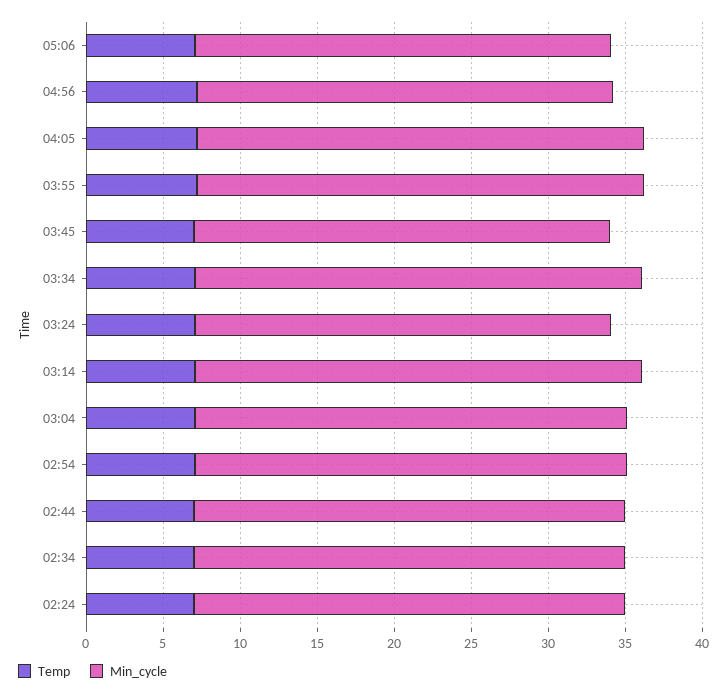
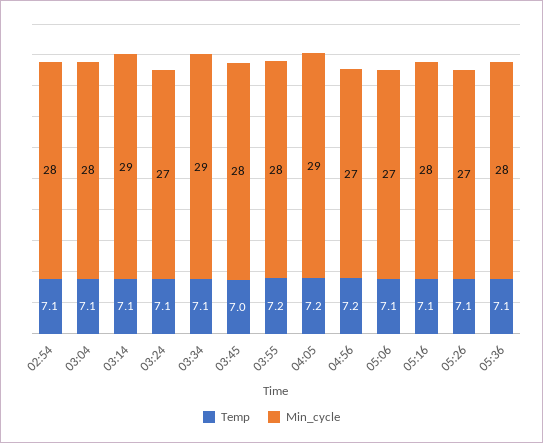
Min_cycle, 03:55: 29 -> 28
Min_cycle, 03:45: 27 -> 28
Temp, 02:44: 7 -> none
Min_cycle, 02:44: 28 -> none
Temp, 02:34: 7 -> none
Min_cycle, 02:34: 28 -> none
Temp, 02:24: 7 -> none
Min_cycle, 02:24: 28 -> none
Temp, 05:16: none -> 7.1
Min_cycle, 05:16: none -> 28
Temp, 05:26: none -> 7.1
Min_cycle, 05:26: none -> 27
Temp, 05:36: none -> 7.1
Min_cycle, 05:36: none -> 28

